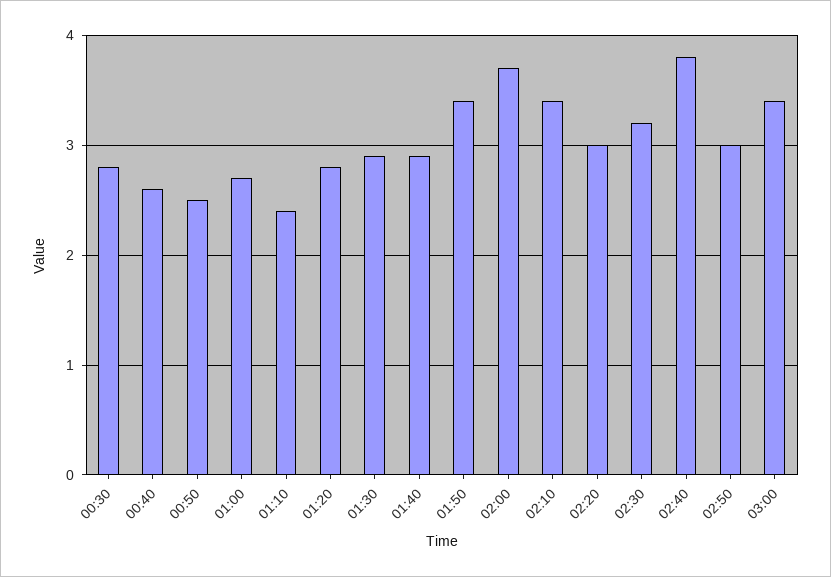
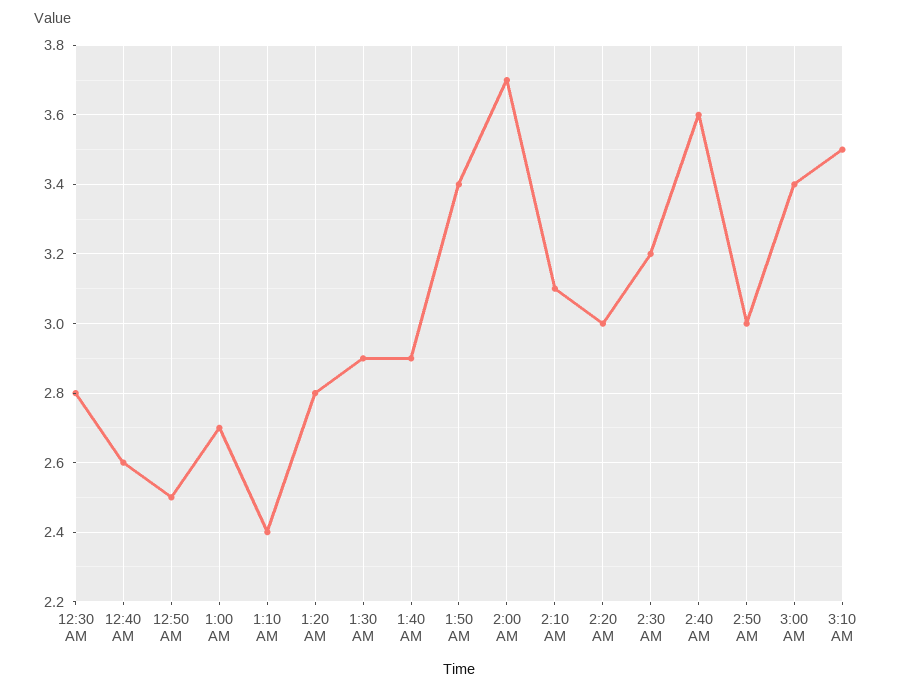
02:10: 3.4 -> 3.1
02:40: 3.8 -> 3.6
3:10 AM: none -> 3.5

